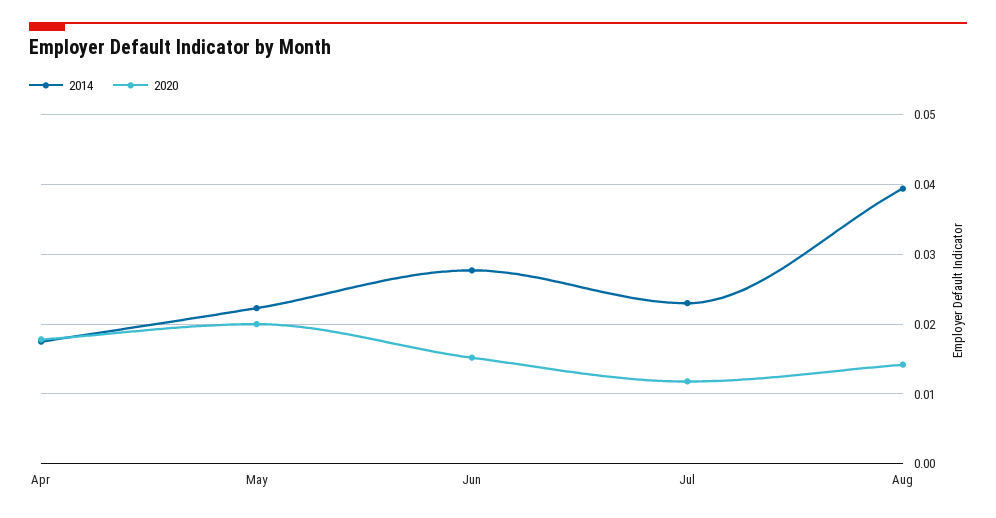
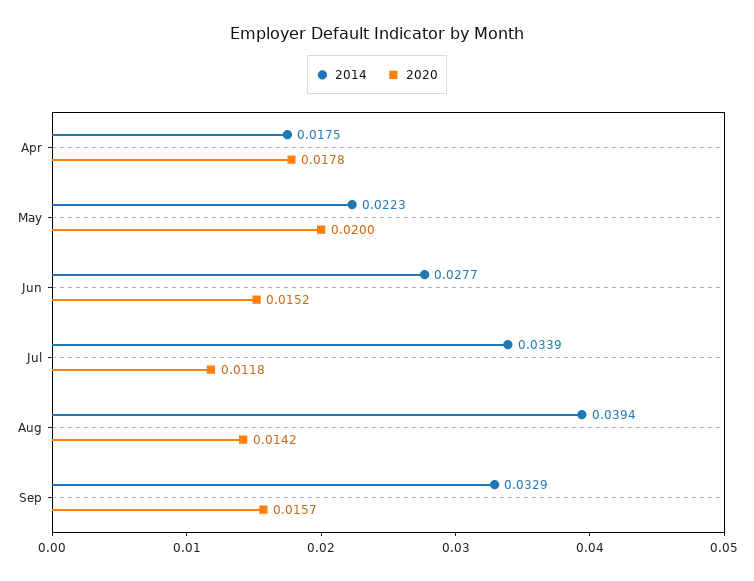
2014, Jul: 0.023 -> 0.0339
2014, Sep: none -> 0.0329
2020, Sep: none -> 0.0157

